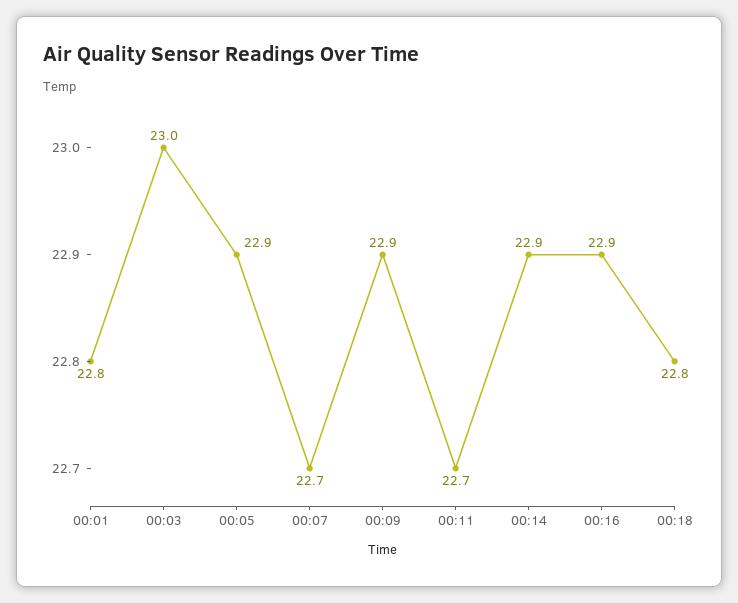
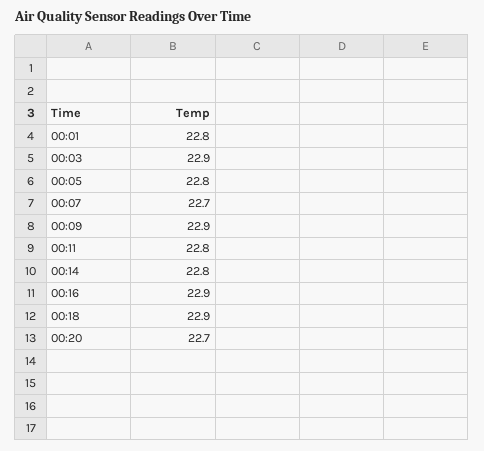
00:03: 23 -> 22.9
00:05: 22.9 -> 22.8
00:11: 22.7 -> 22.8
00:14: 22.9 -> 22.8
00:18: 22.8 -> 22.9
00:20: none -> 22.7

